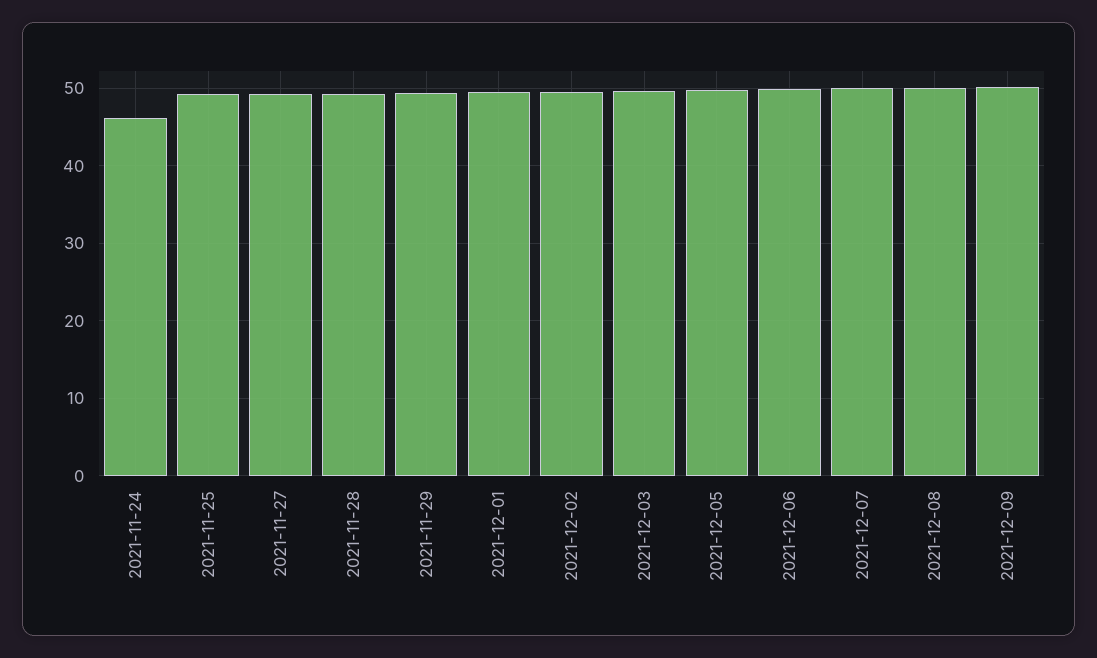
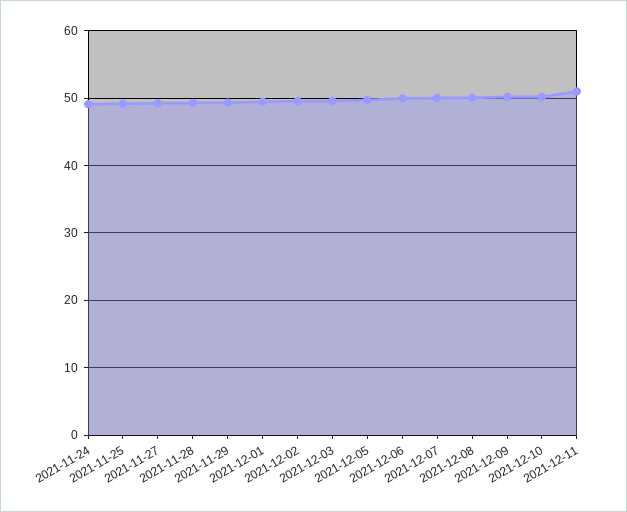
2021-11-24: 46 -> 49
2021-12-10: none -> 50
2021-12-11: none -> 51

